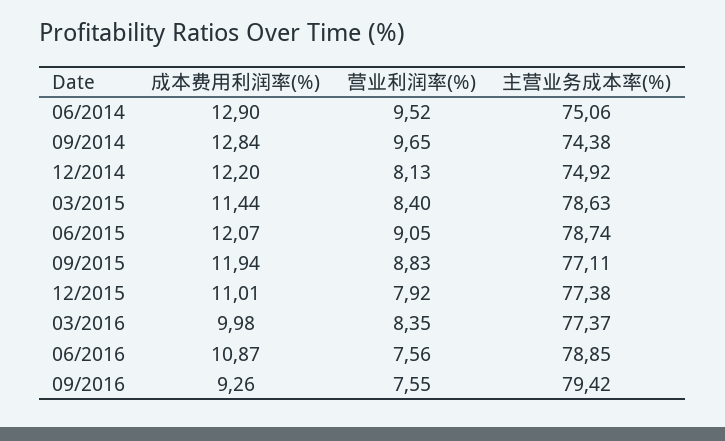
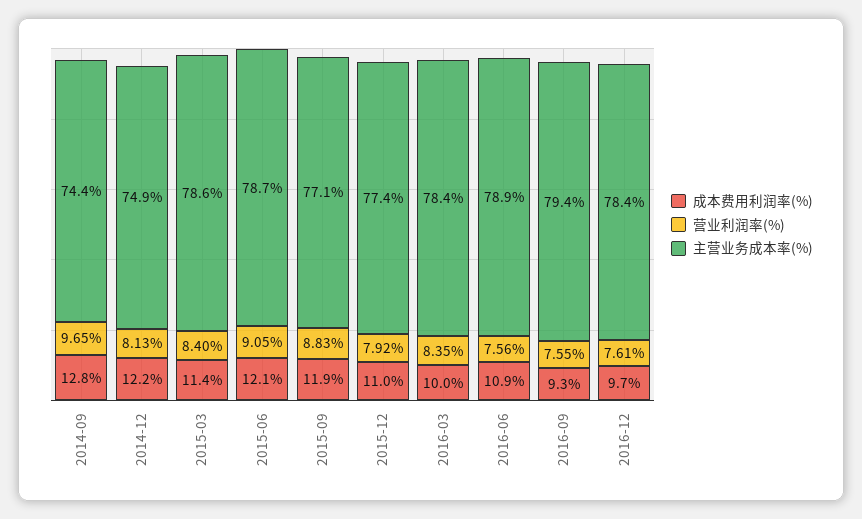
成本费用利润率(%), 06/2014: 12.9 -> none
营业利润率(%), 06/2014: 9.52 -> none
主营业务成本率(%), 06/2014: 75.06 -> none
主营业务成本率(%), 03/2016: 77.37 -> 78.4
成本费用利润率(%), 2016-12: none -> 9.7
营业利润率(%), 2016-12: none -> 7.61
主营业务成本率(%), 2016-12: none -> 78.4

